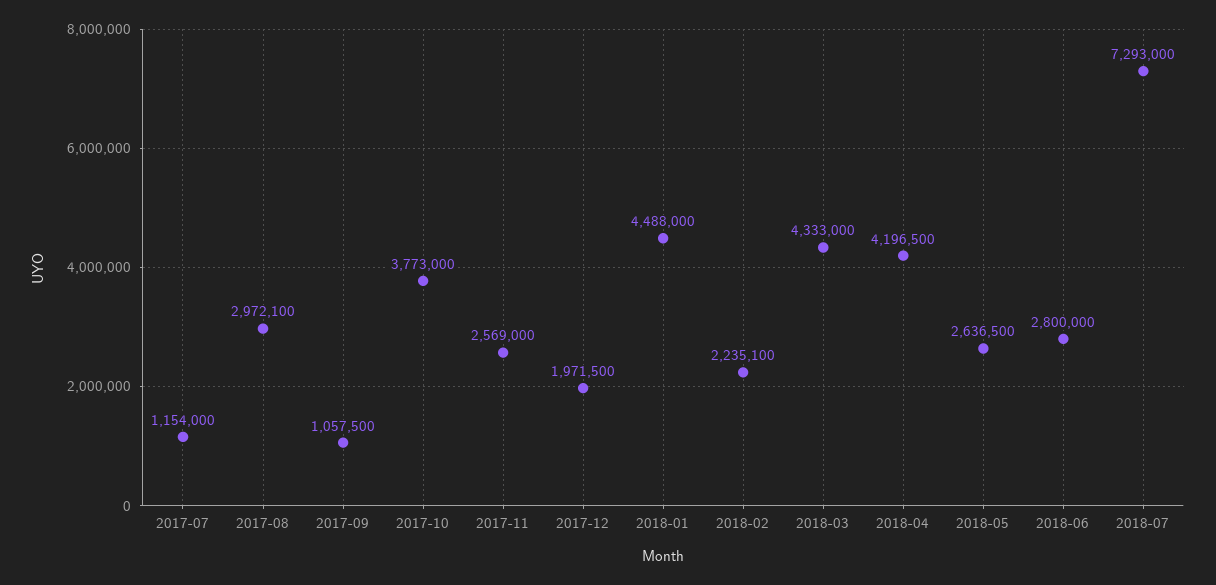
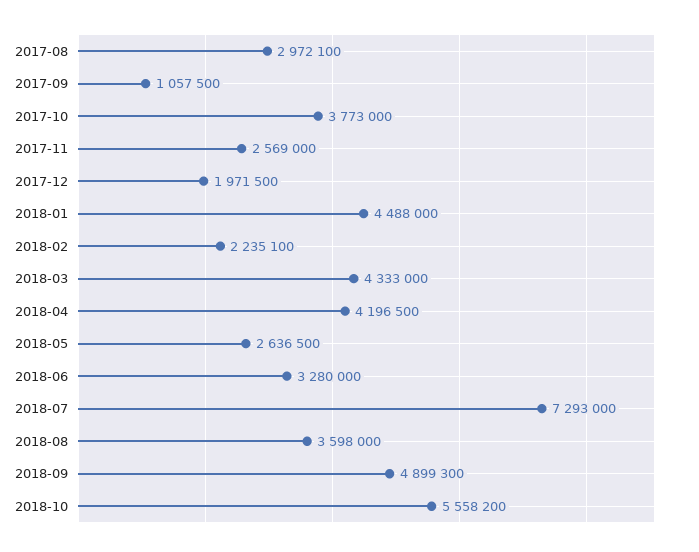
2017-07: 1154000 -> none
2018-06: 2800000 -> 3280000
2018-08: none -> 3598000
2018-09: none -> 4899300
2018-10: none -> 5558200

